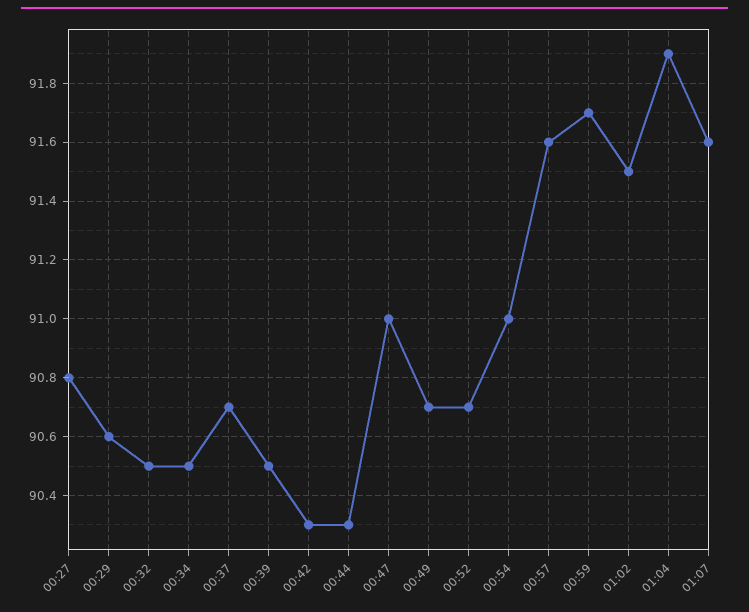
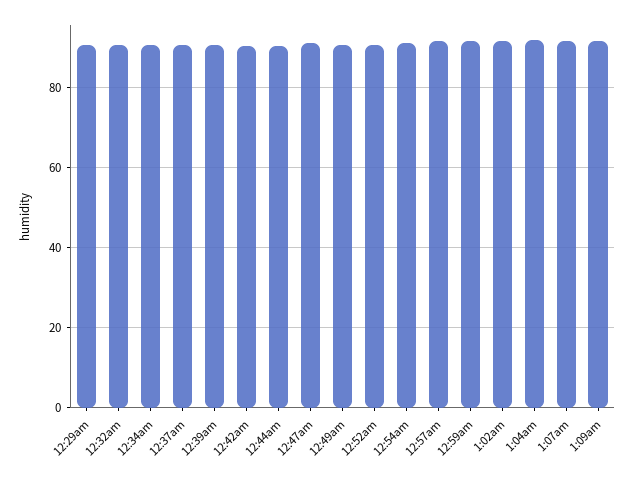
00:27: 90.8 -> none
1:09am: none -> 92

